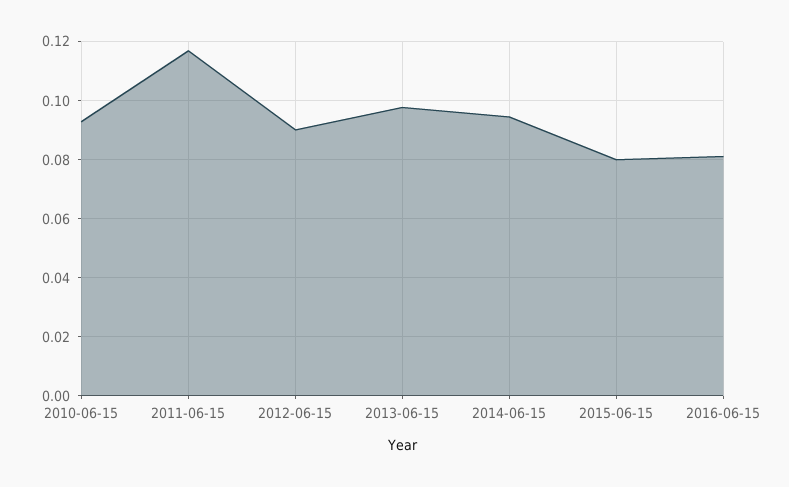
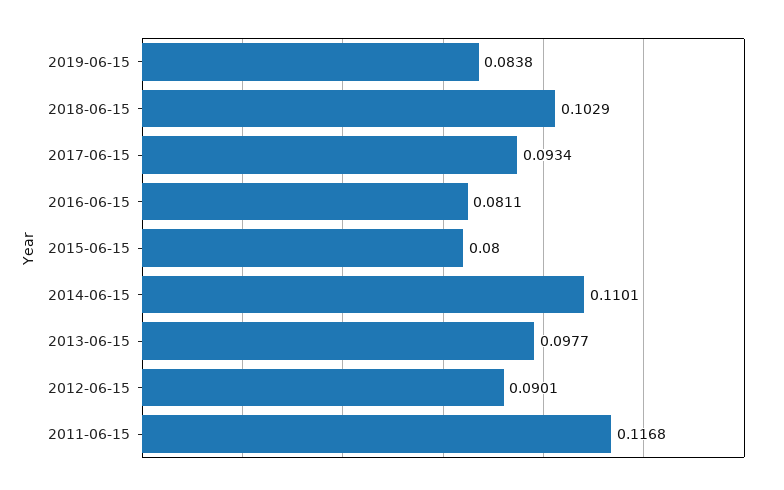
2010-06-15: 0.0925 -> none
2014-06-15: 0.095 -> 0.1101
2019-06-15: none -> 0.0838
2018-06-15: none -> 0.1029
2017-06-15: none -> 0.0934

